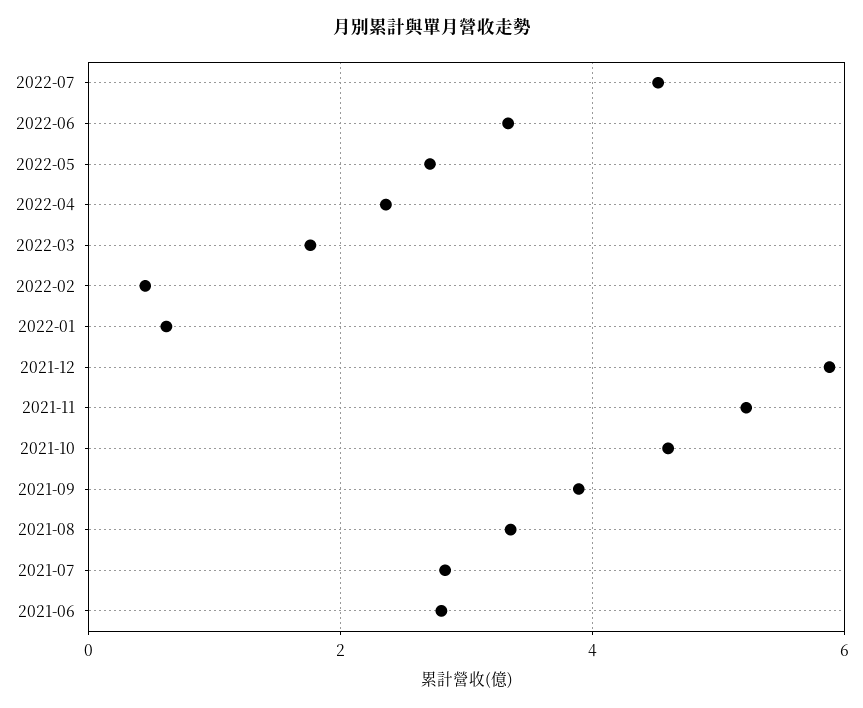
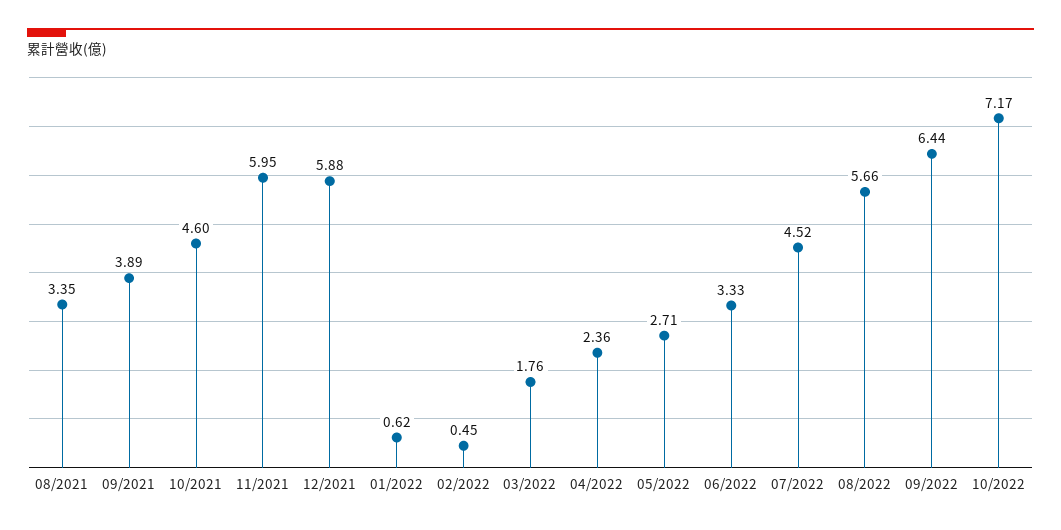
2021-11: 5.2 -> 5.95
2021-07: 2.8 -> none
2021-06: 2.8 -> none
08/2022: none -> 5.66
09/2022: none -> 6.44
10/2022: none -> 7.17

